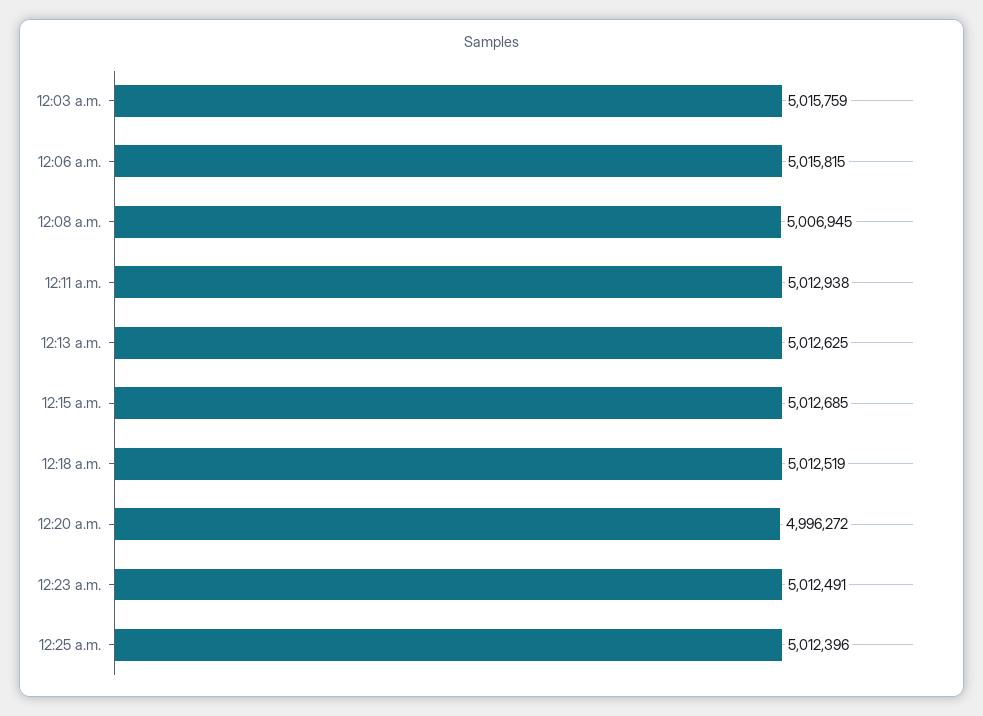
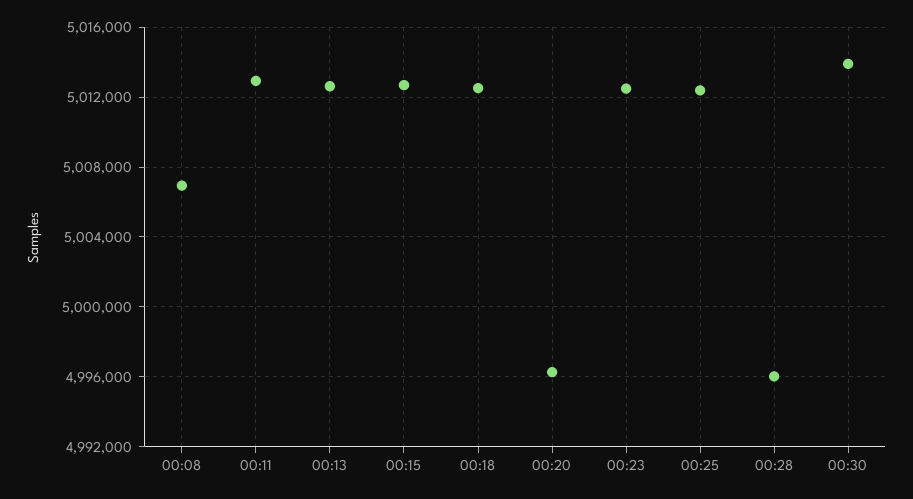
12:03 a.m.: 5015759 -> none
12:06 a.m.: 5015815 -> none
00:28: none -> 4996000
00:30: none -> 5014000

